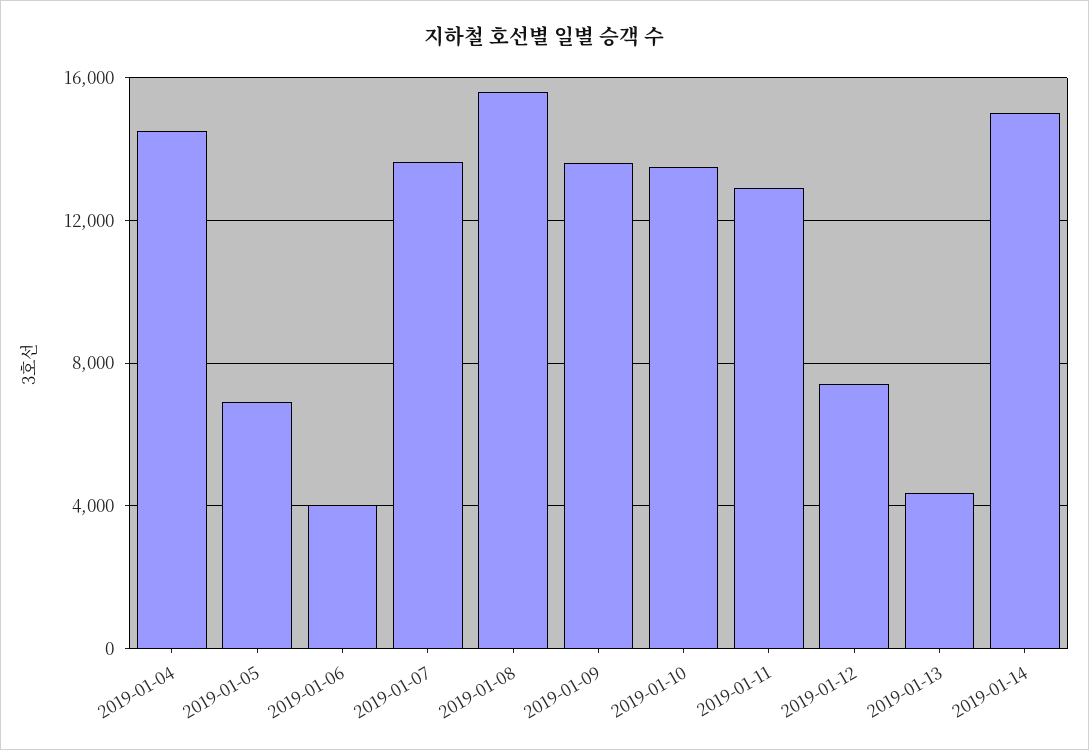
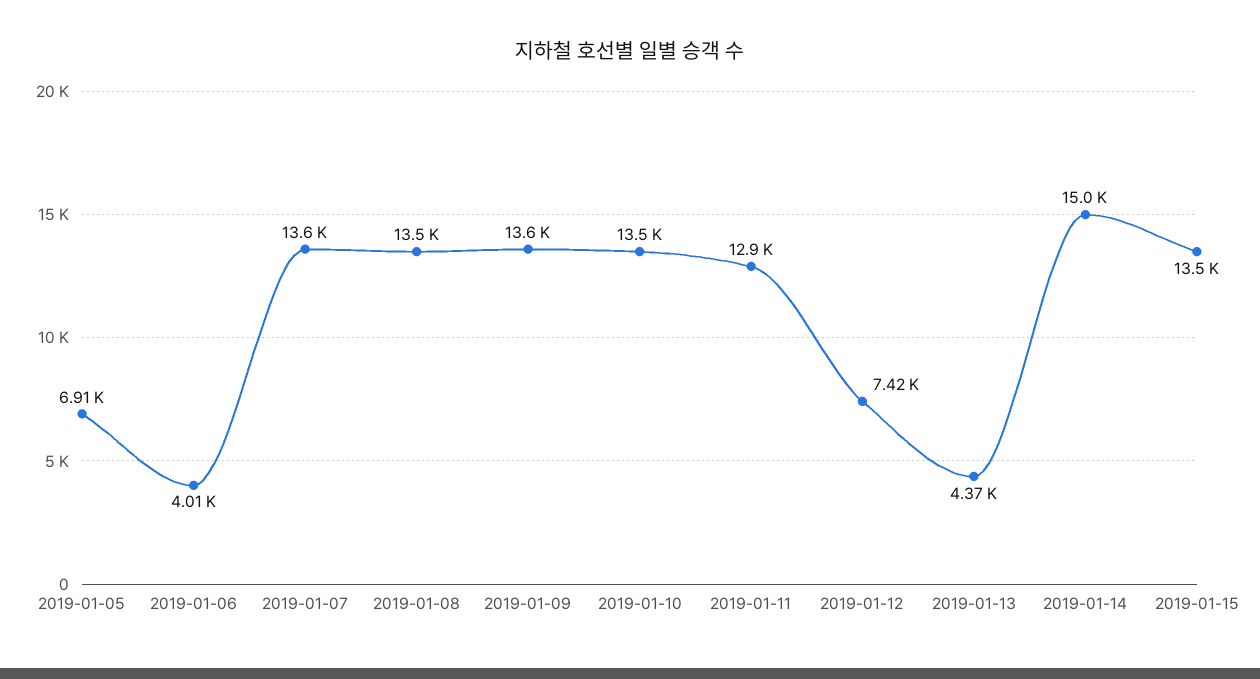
2019-01-04: 14500 -> none
2019-01-08: 15500 -> 13500
2019-01-15: none -> 13500

